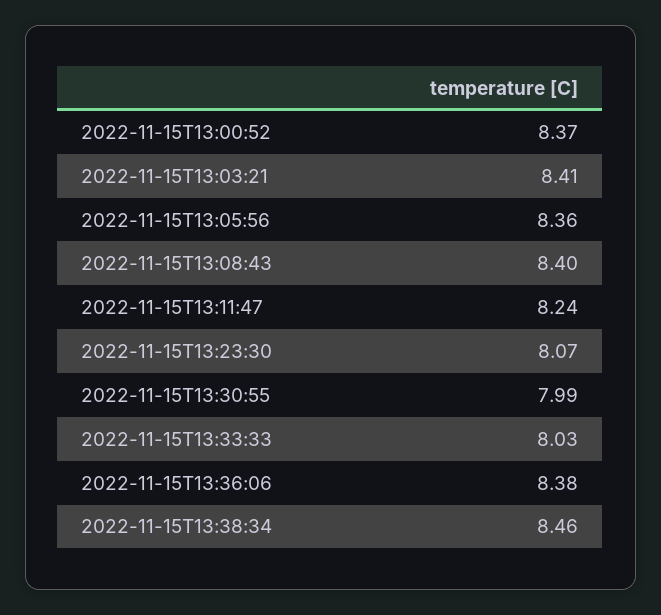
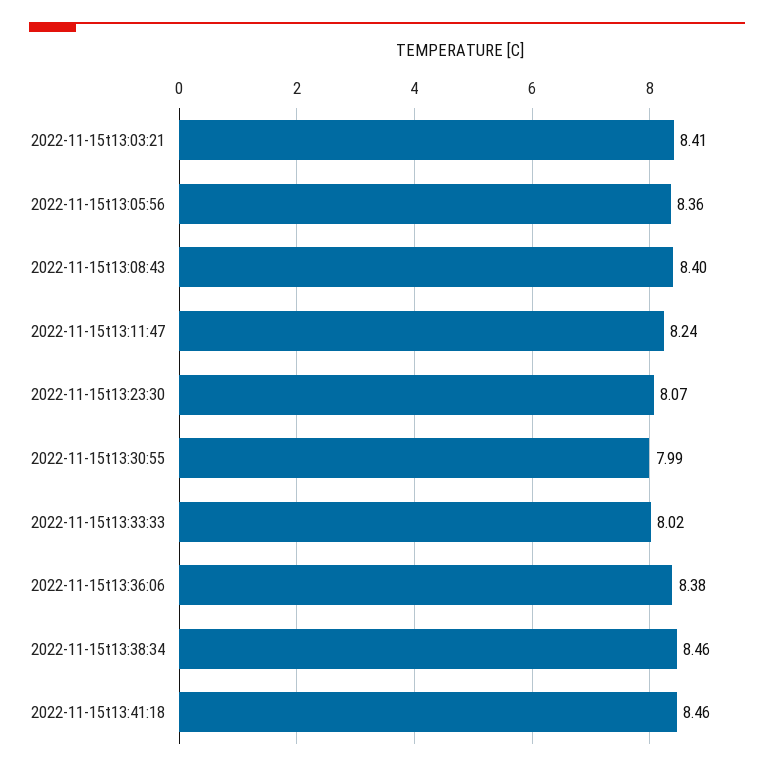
2022-11-15T13:00:52: 8.37 -> none
2022-11-15T13:33:33: 8.03 -> 8.02
2022-11-15t13:41:18: none -> 8.46

